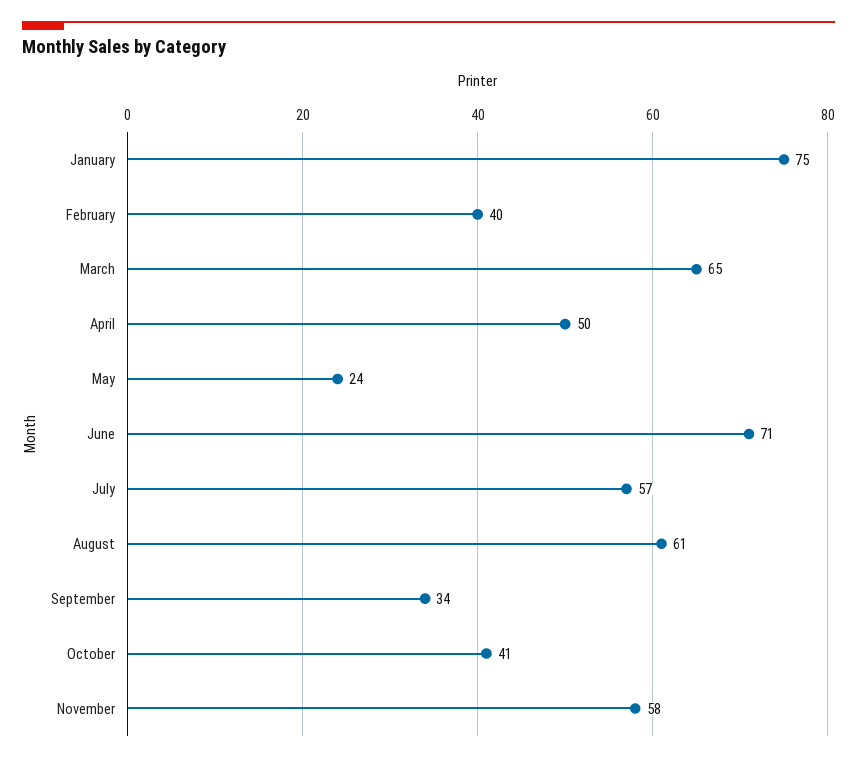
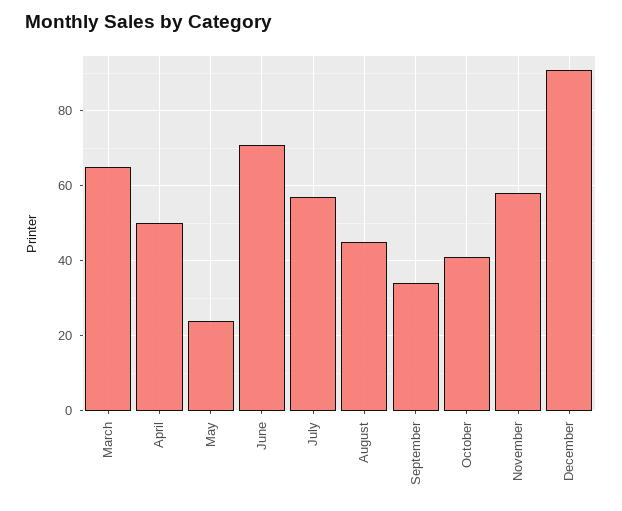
January: 75 -> none
February: 40 -> none
August: 61 -> 45
December: none -> 90

